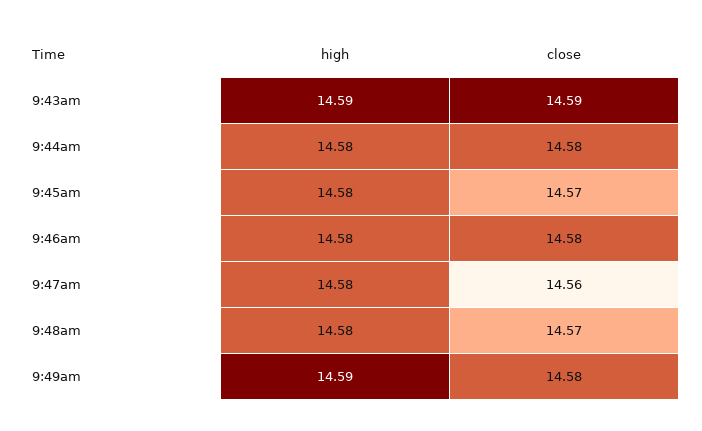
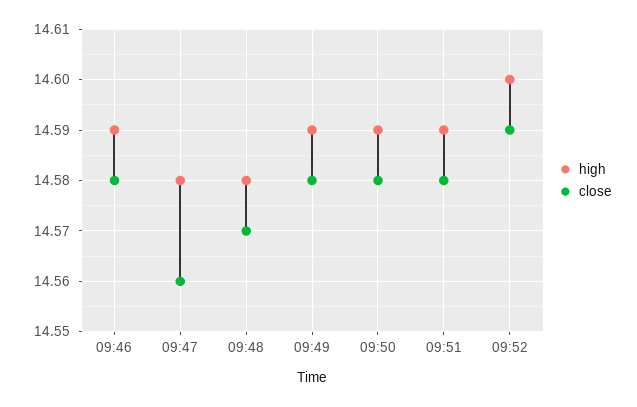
high, 9:43am: 14.59 -> none
close, 9:43am: 14.59 -> none
high, 9:44am: 14.58 -> none
close, 9:44am: 14.58 -> none
high, 9:45am: 14.58 -> none
close, 9:45am: 14.57 -> none
high, 9:46am: 14.58 -> 14.59
high, 09:50: none -> 14.59
close, 09:50: none -> 14.58
high, 09:51: none -> 14.59
close, 09:51: none -> 14.58
high, 09:52: none -> 14.6
close, 09:52: none -> 14.59

